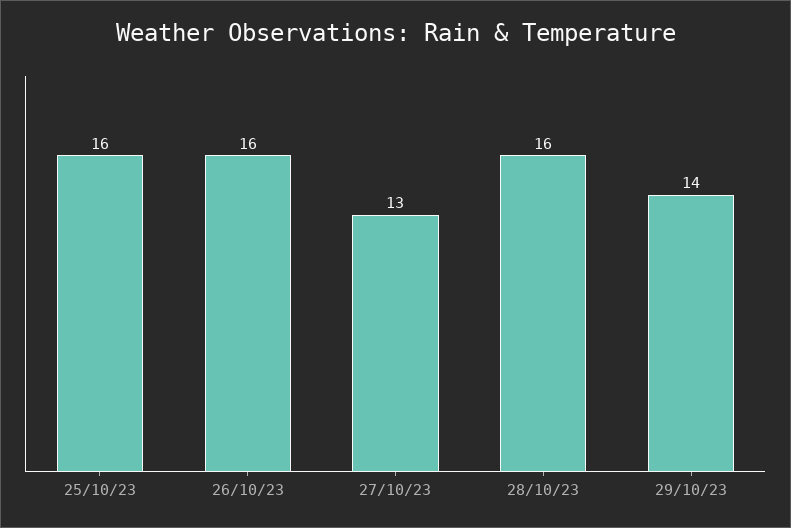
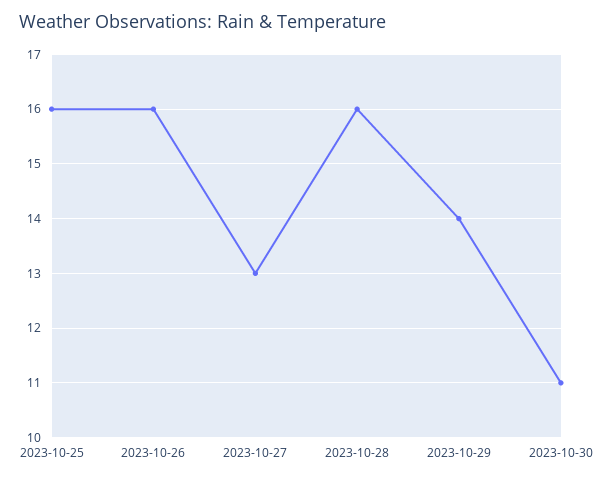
2023-10-30: none -> 11

